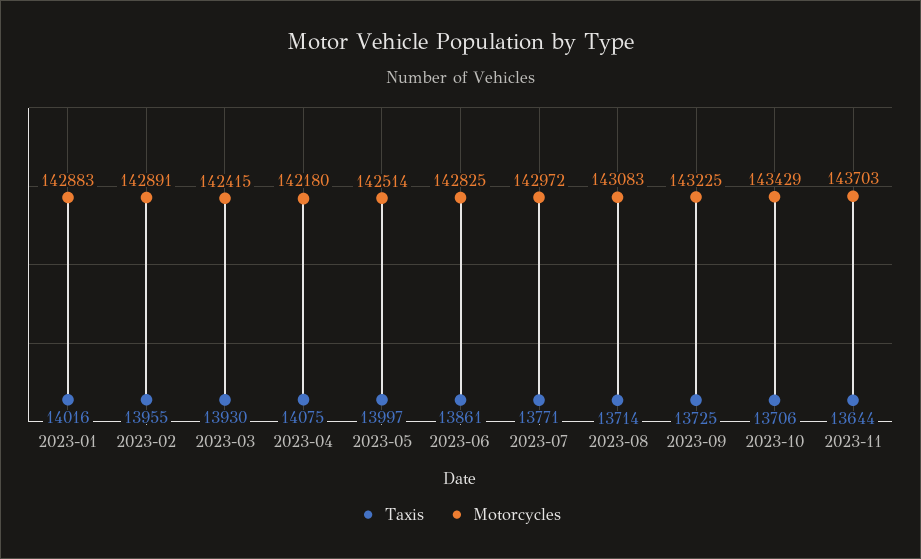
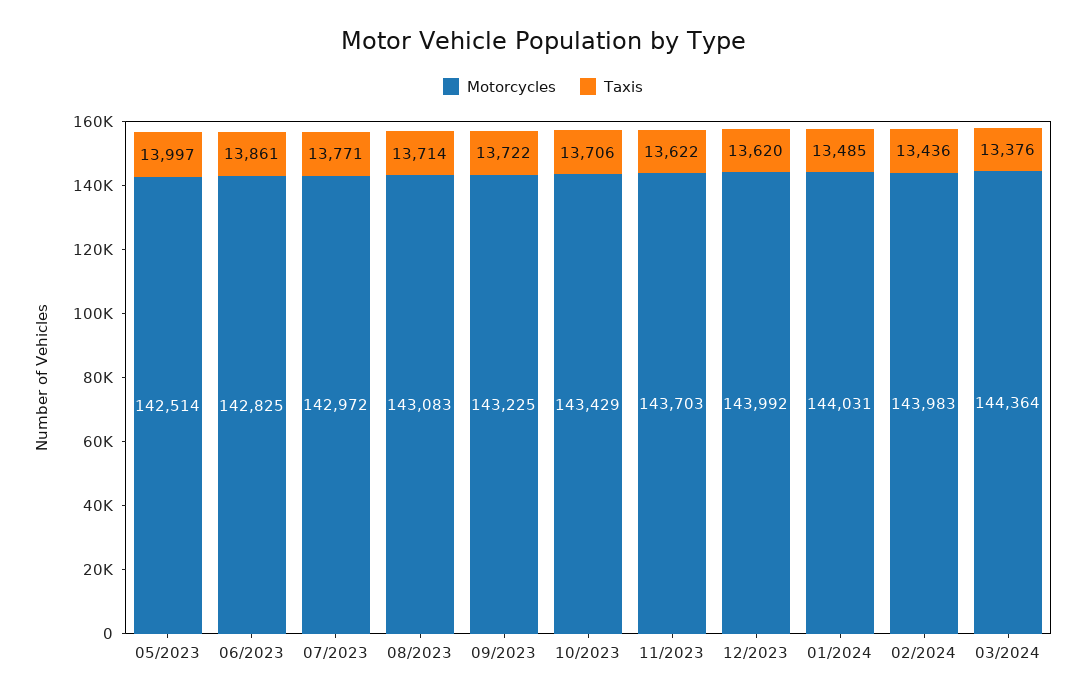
Taxis, 2023-01: 14016 -> none
Motorcycles, 2023-01: 142883 -> none
Taxis, 2023-02: 13955 -> none
Motorcycles, 2023-02: 142891 -> none
Taxis, 2023-03: 13930 -> none
Motorcycles, 2023-03: 142415 -> none
Taxis, 2023-04: 14075 -> none
Motorcycles, 2023-04: 142180 -> none
Taxis, 2023-09: 13725 -> 13722
Taxis, 2023-11: 13644 -> 13622
Motorcycles, 12/2023: none -> 143992
Taxis, 12/2023: none -> 13620
Motorcycles, 01/2024: none -> 144031
Taxis, 01/2024: none -> 13485
Motorcycles, 02/2024: none -> 143983
Taxis, 02/2024: none -> 13436
Motorcycles, 03/2024: none -> 144364
Taxis, 03/2024: none -> 13376

